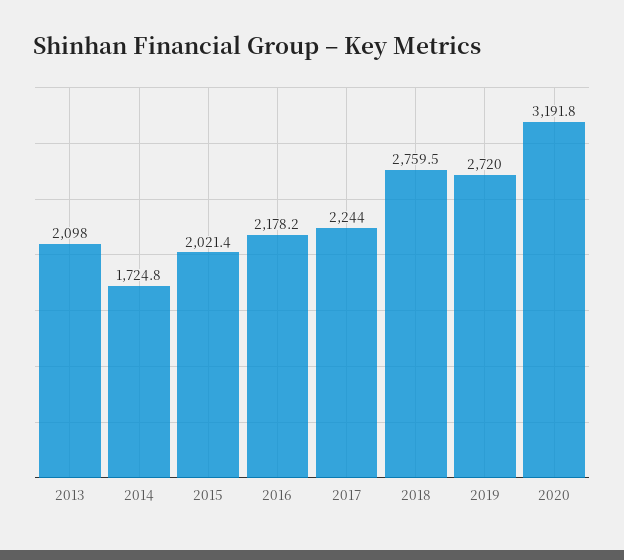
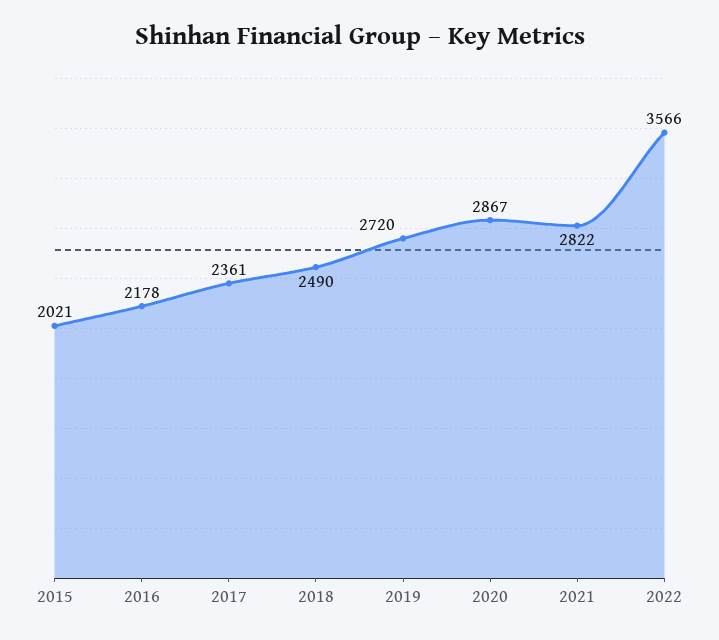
2013: 2098 -> none
2014: 1724.8 -> none
2017: 2244 -> 2361
2018: 2759.5 -> 2490
2020: 3191.8 -> 2867
2021: none -> 2822
2022: none -> 3566

